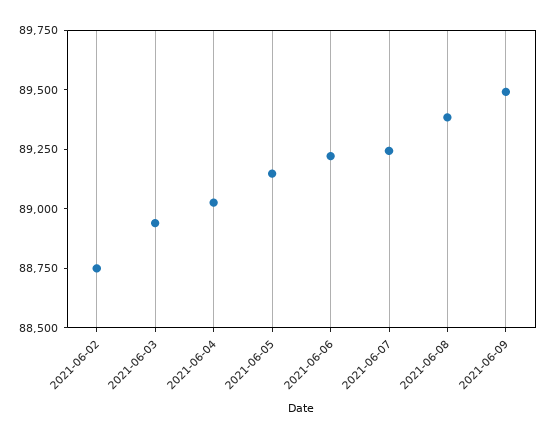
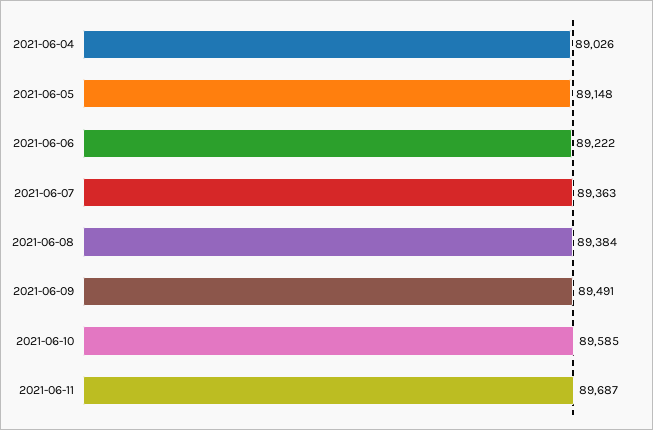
2021-06-02: 88750 -> none
2021-06-03: 88950 -> none
2021-06-07: 89250 -> 89363
2021-06-10: none -> 89585
2021-06-11: none -> 89687

